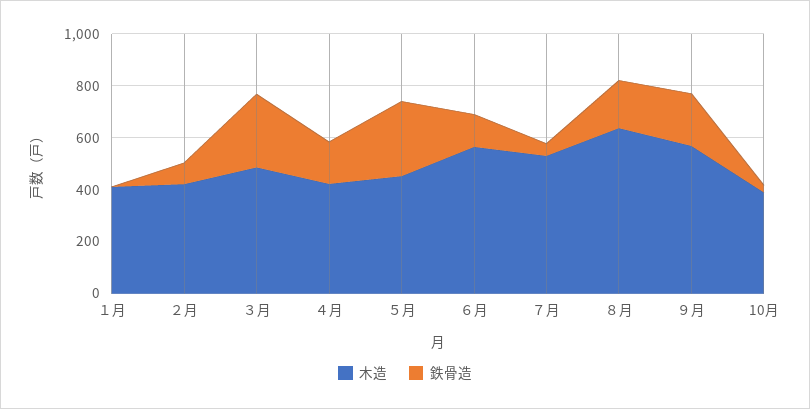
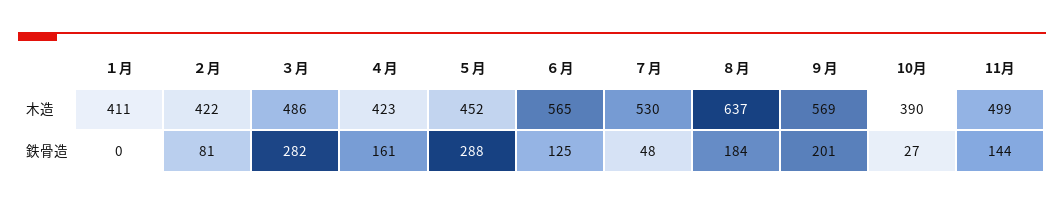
木造, 11月: none -> 499
鉄骨造, 11月: none -> 144

